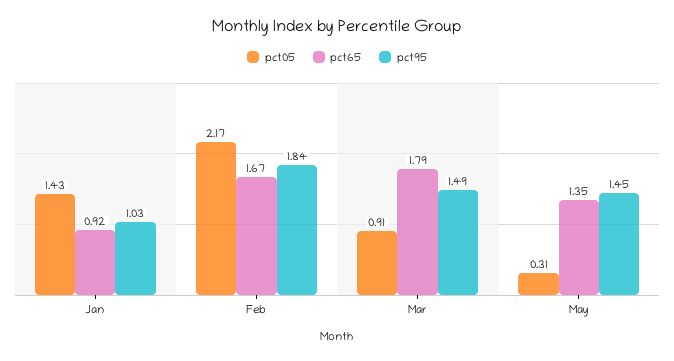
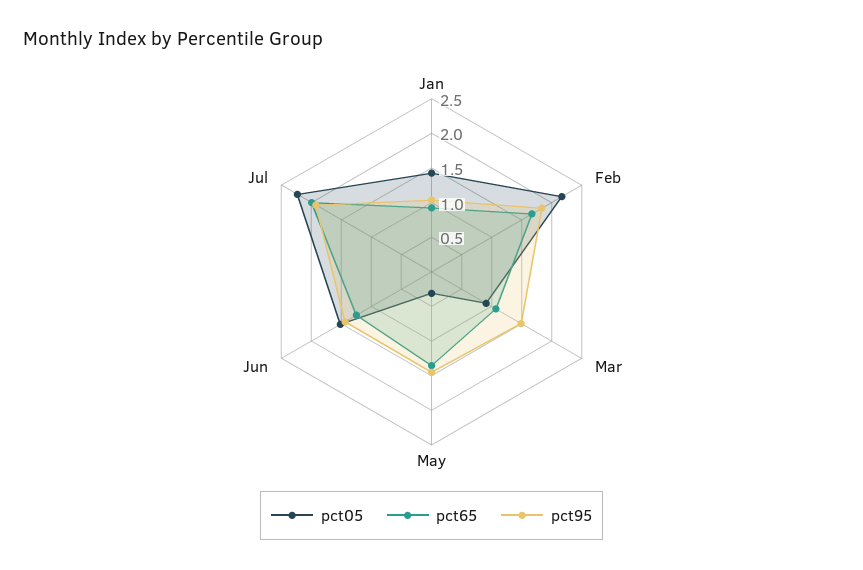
pct65, Mar: 1.79 -> 1
pct05, Jun: none -> 1.5
pct65, Jun: none -> 1.25
pct95, Jun: none -> 1.5
pct05, Jul: none -> 2.25
pct65, Jul: none -> 2
pct95, Jul: none -> 2

